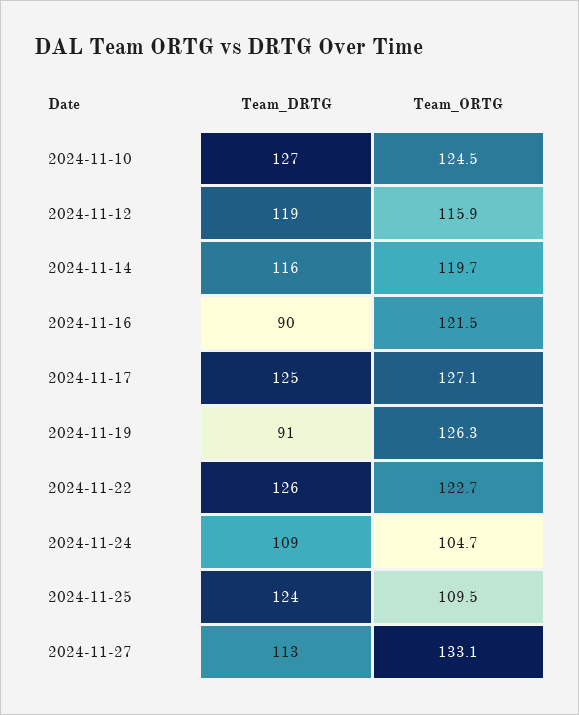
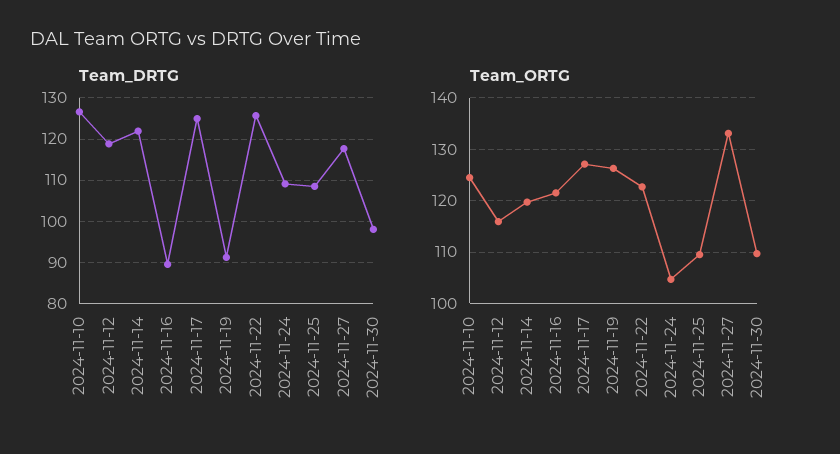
Team_DRTG, 2024-11-14: 116 -> 122
Team_DRTG, 2024-11-25: 124 -> 108
Team_DRTG, 2024-11-27: 113 -> 118
Team_DRTG, 2024-11-30: none -> 98
Team_ORTG, 2024-11-30: none -> 110

